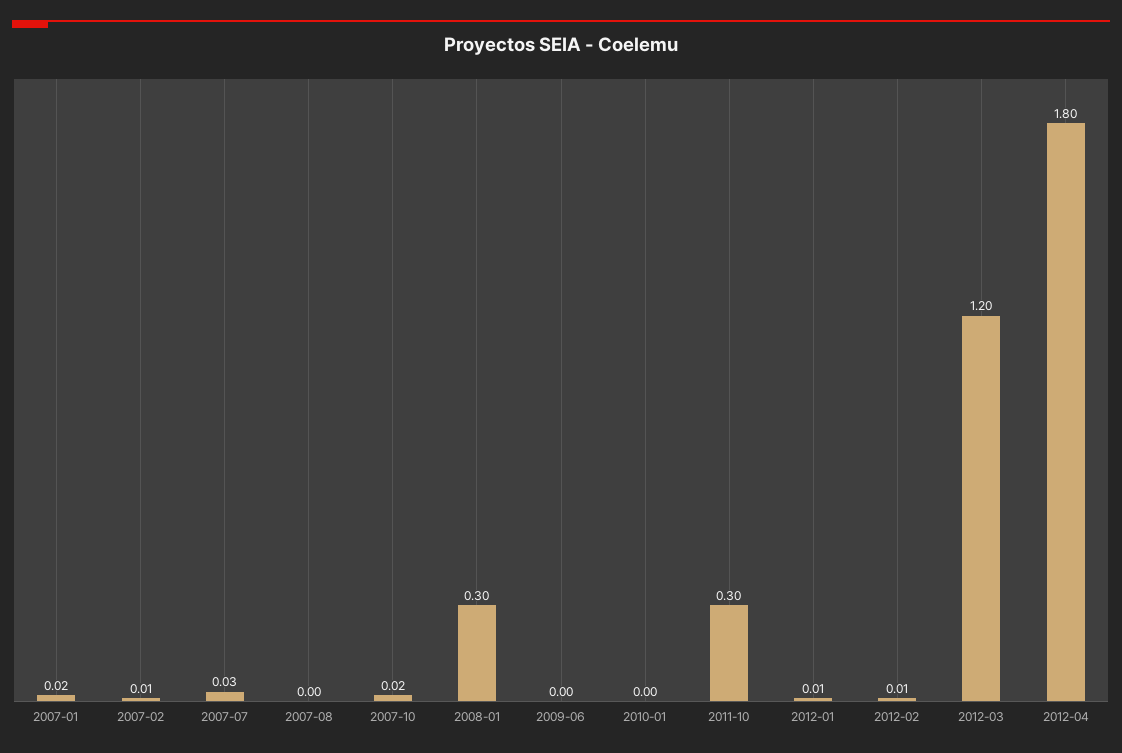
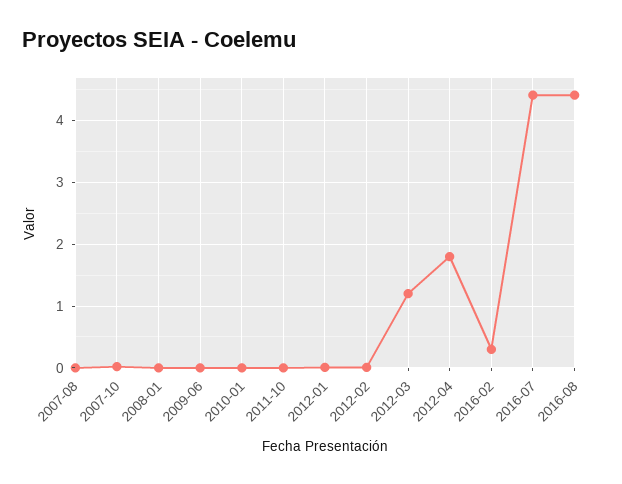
2007-01: 0.02 -> none
2007-02: 0.01 -> none
2007-07: 0.03 -> none
2008-01: 0.3 -> 0
2011-10: 0.3 -> 0
2016-02: none -> 0.3
2016-07: none -> 4.4
2016-08: none -> 4.4

